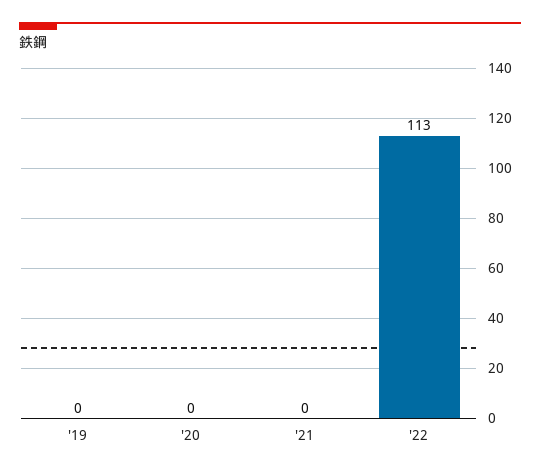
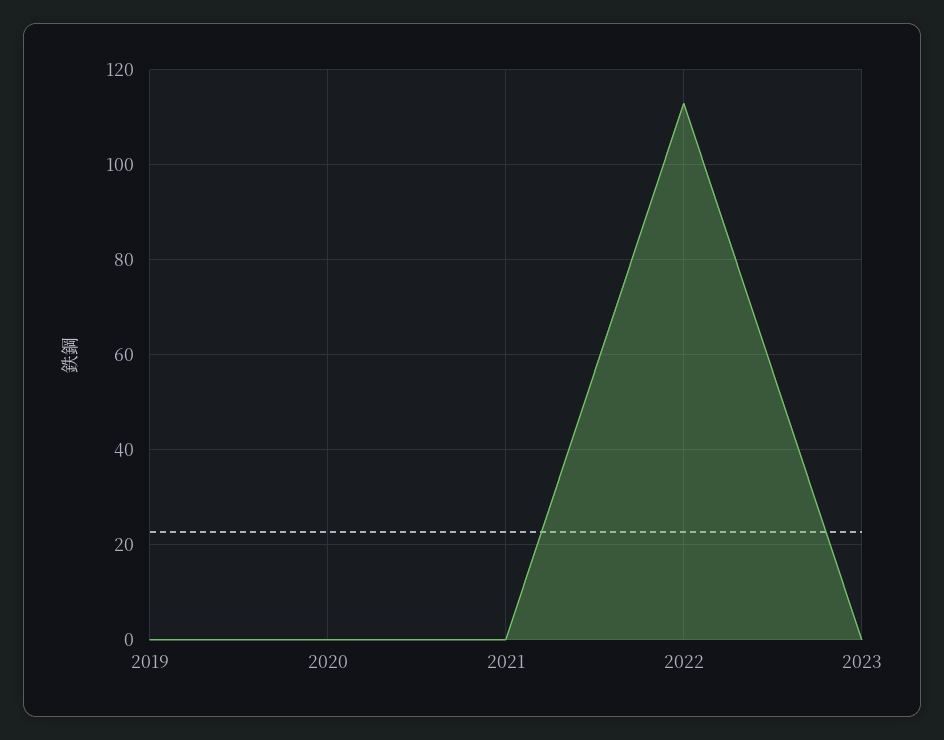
2023: none -> 0

